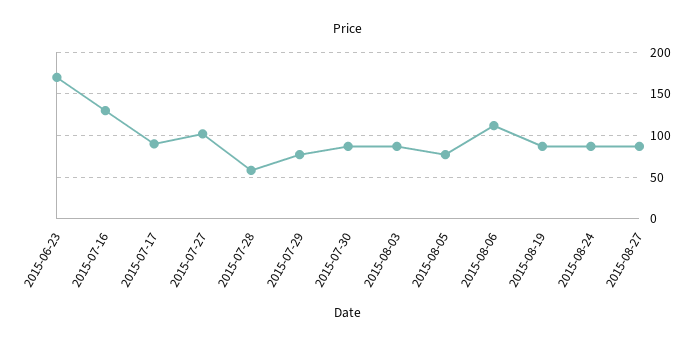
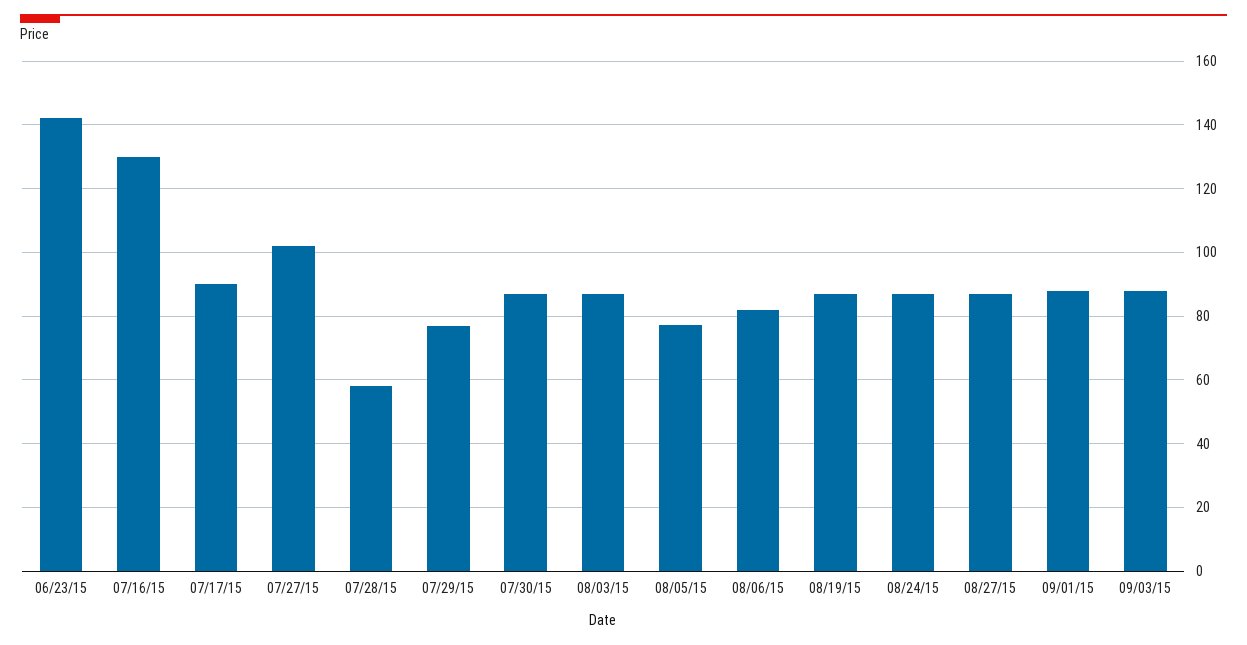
2015-06-23: 170 -> 142
2015-08-06: 110 -> 82
09/01/15: none -> 88
09/03/15: none -> 88

